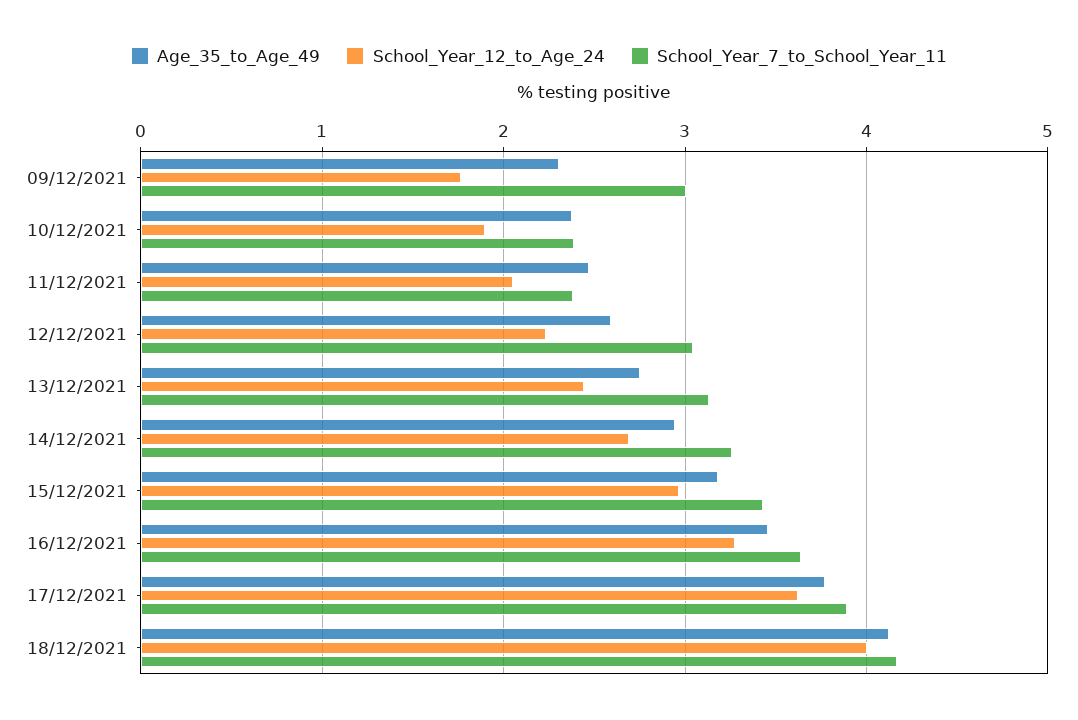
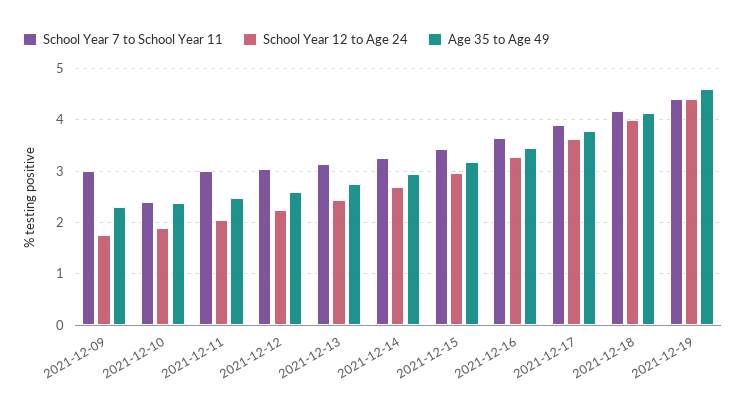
School_Year_7_to_School_Year_11, 11/12/2021: 2.4 -> 3
School_Year_7_to_School_Year_11, 2021-12-19: none -> 4.4
School_Year_12_to_Age_24, 2021-12-19: none -> 4.4
Age_35_to_Age_49, 2021-12-19: none -> 4.6

